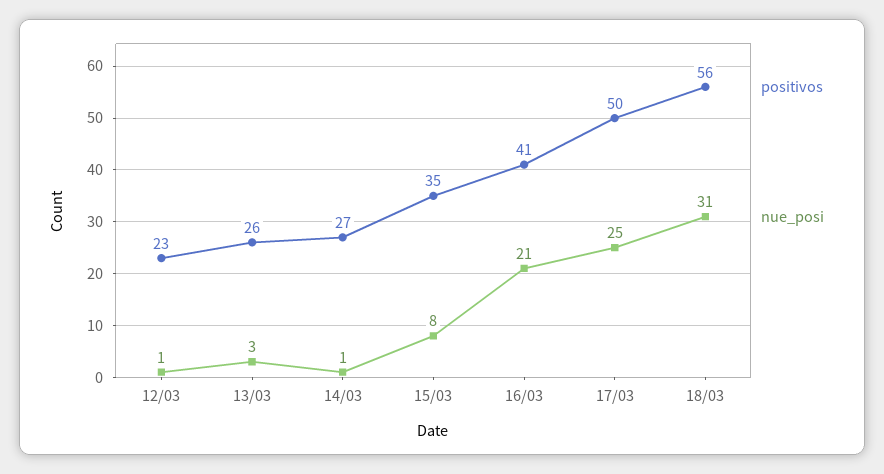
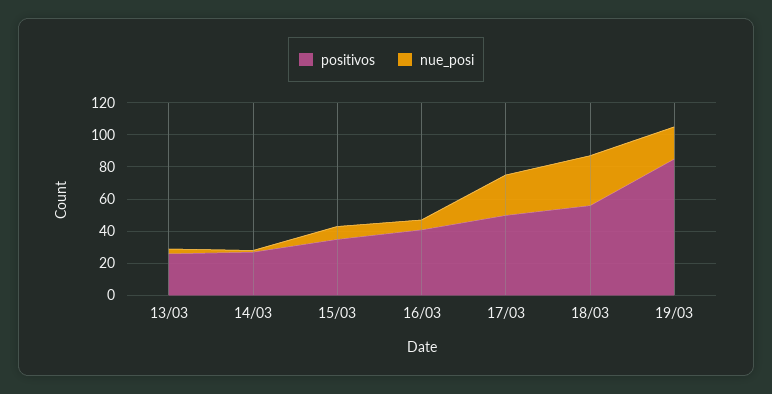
positivos, 12/03: 23 -> none
nue_posi, 12/03: 1 -> none
nue_posi, 16/03: 21 -> 5
positivos, 19/03: none -> 85
nue_posi, 19/03: none -> 20

